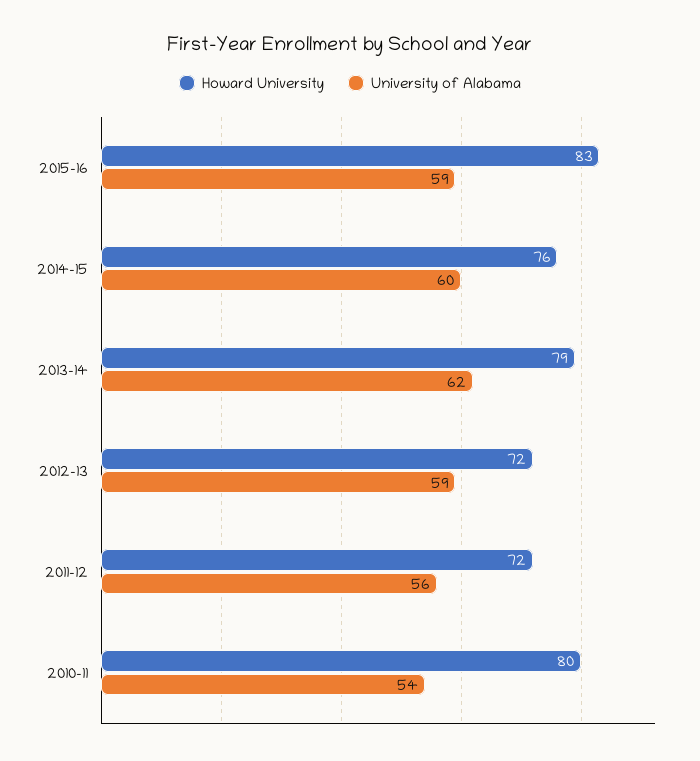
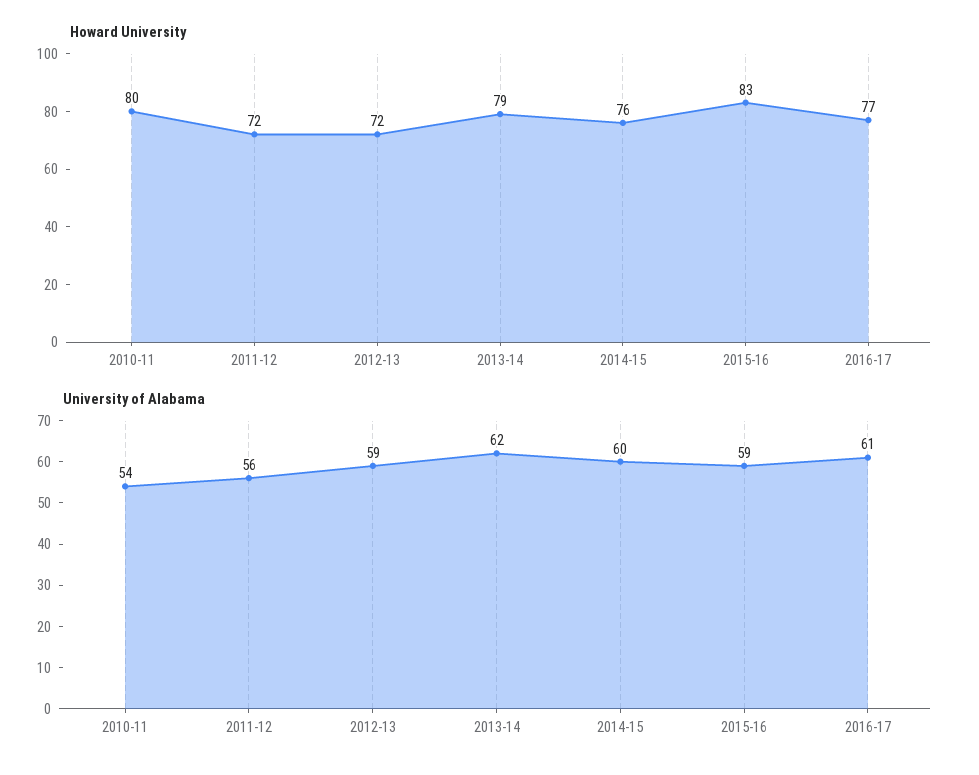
Howard University, 2016-17: none -> 77
University of Alabama, 2016-17: none -> 61

